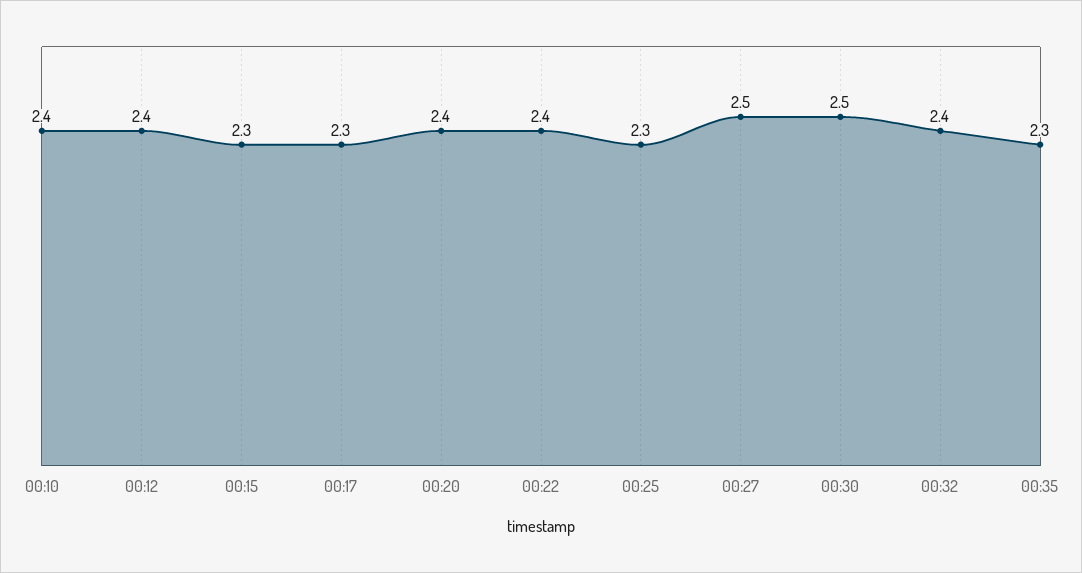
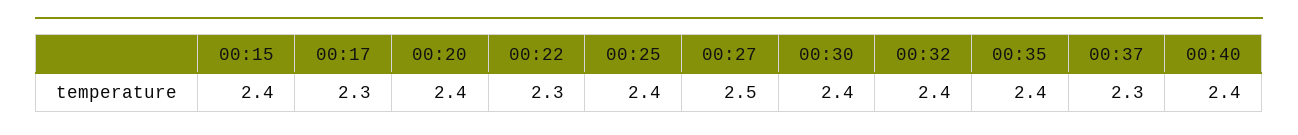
00:10: 2.4 -> none
00:12: 2.4 -> none
00:15: 2.3 -> 2.4
00:22: 2.4 -> 2.3
00:25: 2.3 -> 2.4
00:30: 2.5 -> 2.4
00:35: 2.3 -> 2.4
00:37: none -> 2.3
00:40: none -> 2.4

